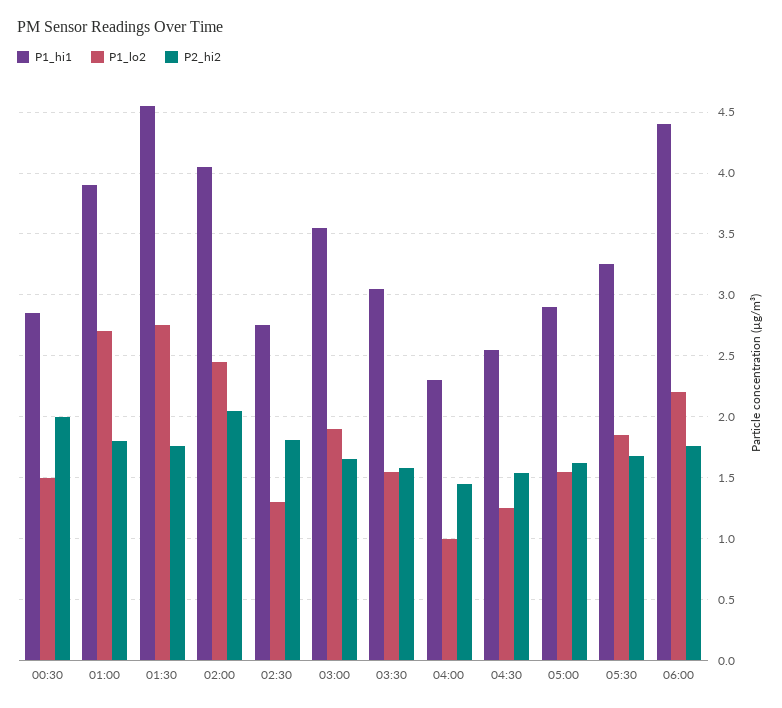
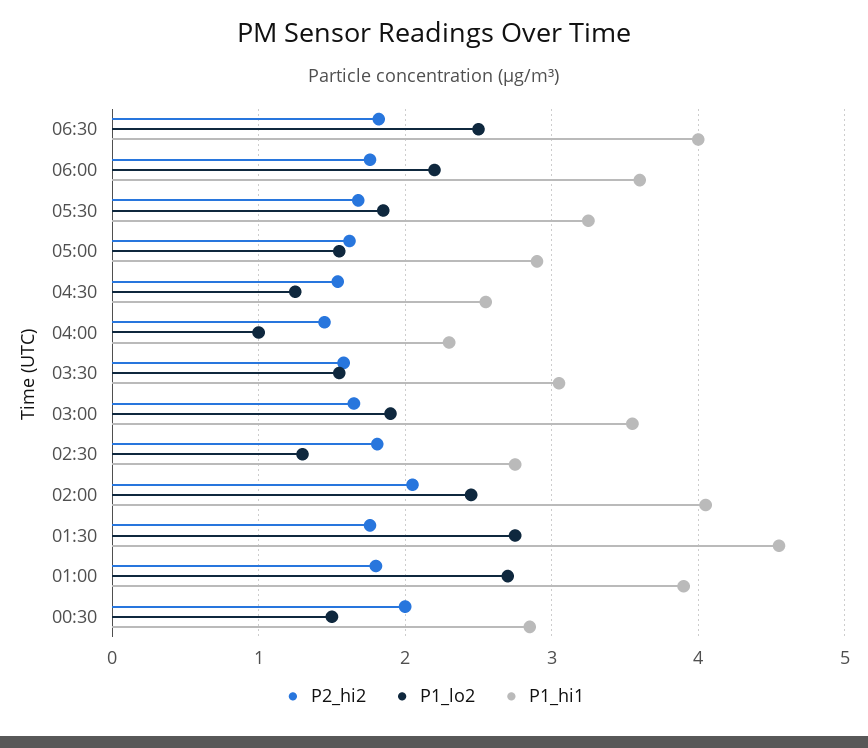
P1_hi1, 06:00: 4.4 -> 3.6
P2_hi2, 06:30: none -> 1.8
P1_lo2, 06:30: none -> 2.5
P1_hi1, 06:30: none -> 4

